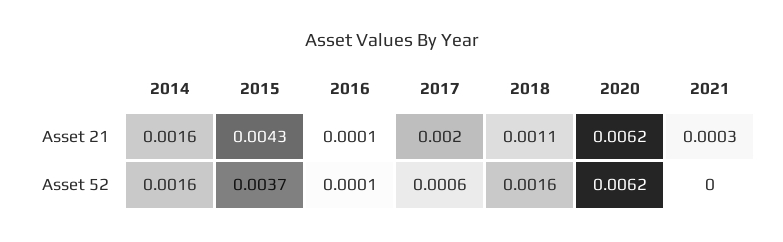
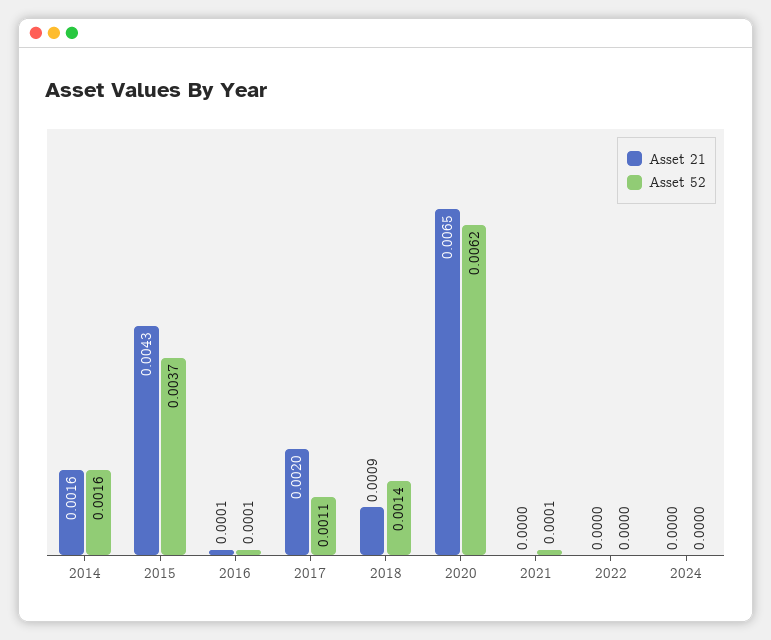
Asset 21, 2018: 0.0011 -> 0.0009
Asset 21, 2020: 0.0062 -> 0.0065
Asset 21, 2021: 0.0003 -> 0
Asset 52, 2017: 0.0006 -> 0.0011
Asset 52, 2018: 0.0016 -> 0.0014
Asset 52, 2021: 0 -> 0.0001
Asset 21, 2022: none -> 0
Asset 52, 2022: none -> 0
Asset 21, 2024: none -> 0
Asset 52, 2024: none -> 0

